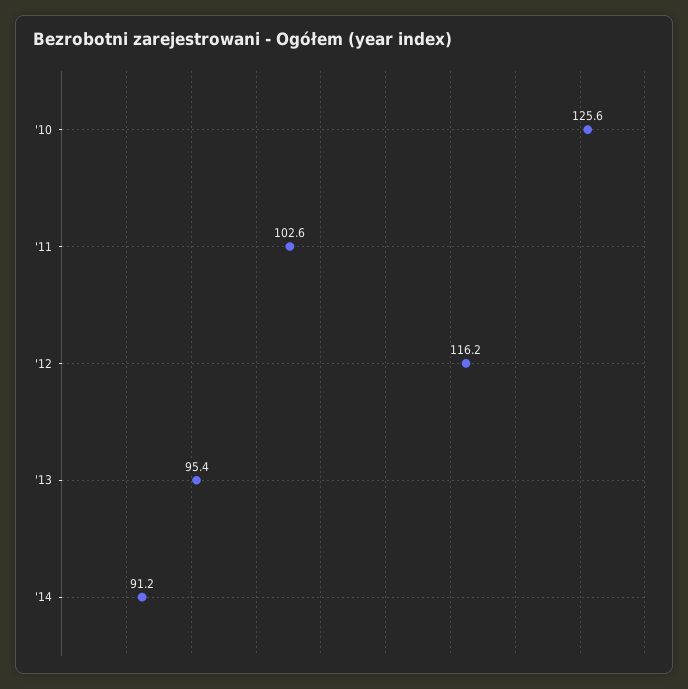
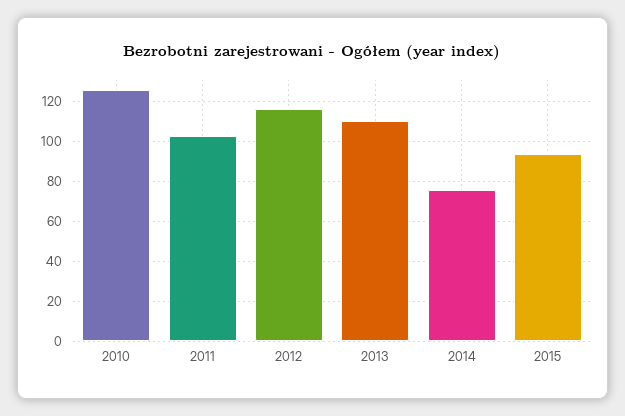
'13: 95.4 -> 110
'14: 91.2 -> 75
2015: none -> 95

